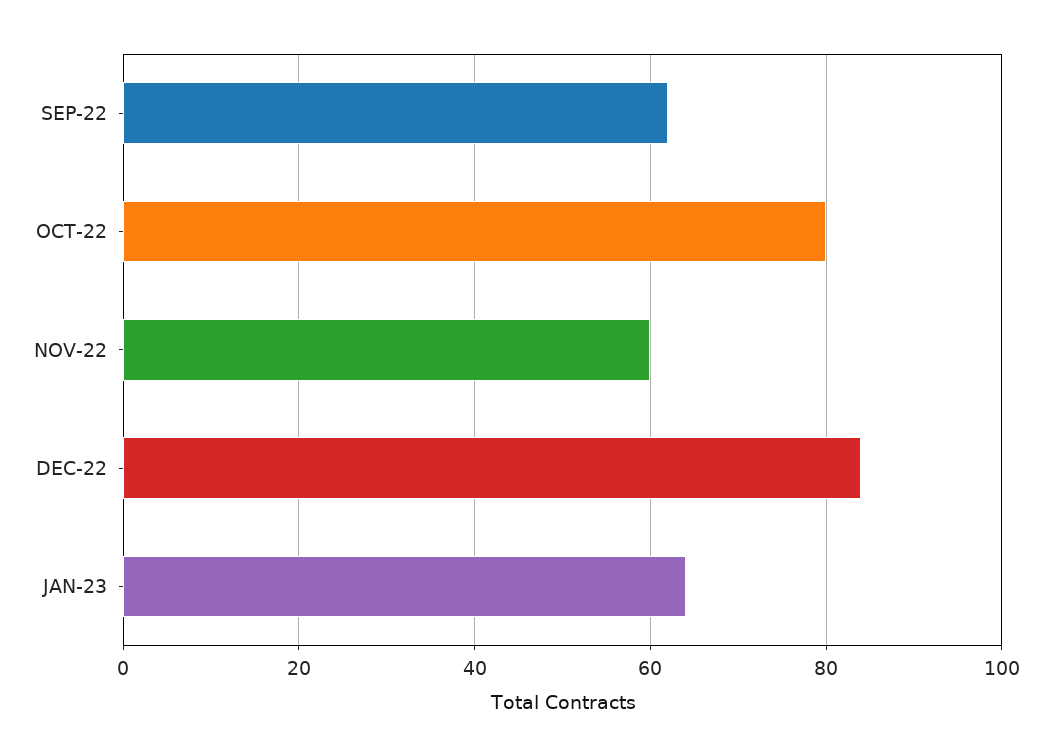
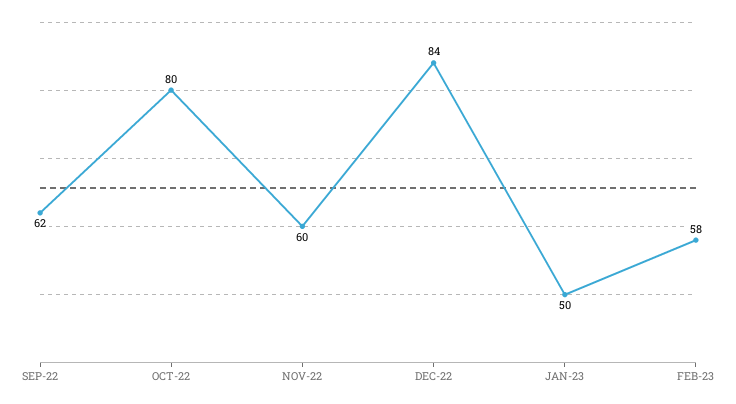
JAN-23: 65 -> 50
FEB-23: none -> 58

